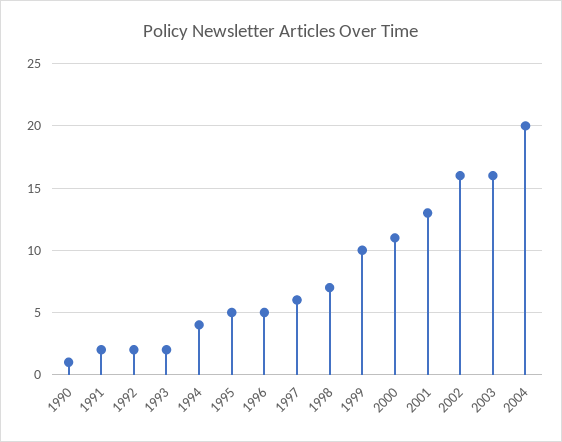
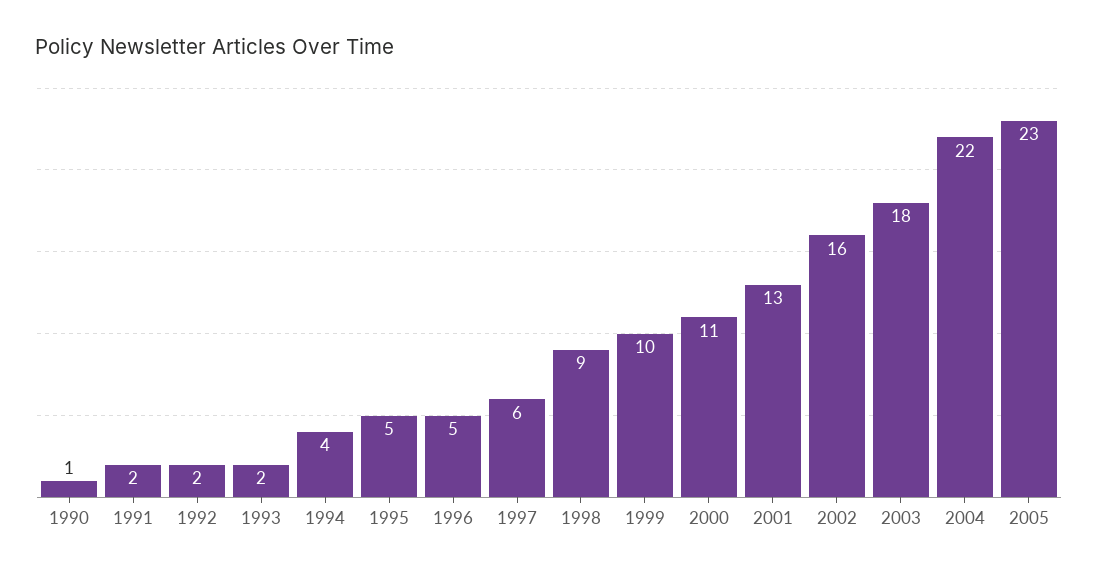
1998: 7 -> 9
2003: 16 -> 18
2004: 20 -> 22
2005: none -> 23

